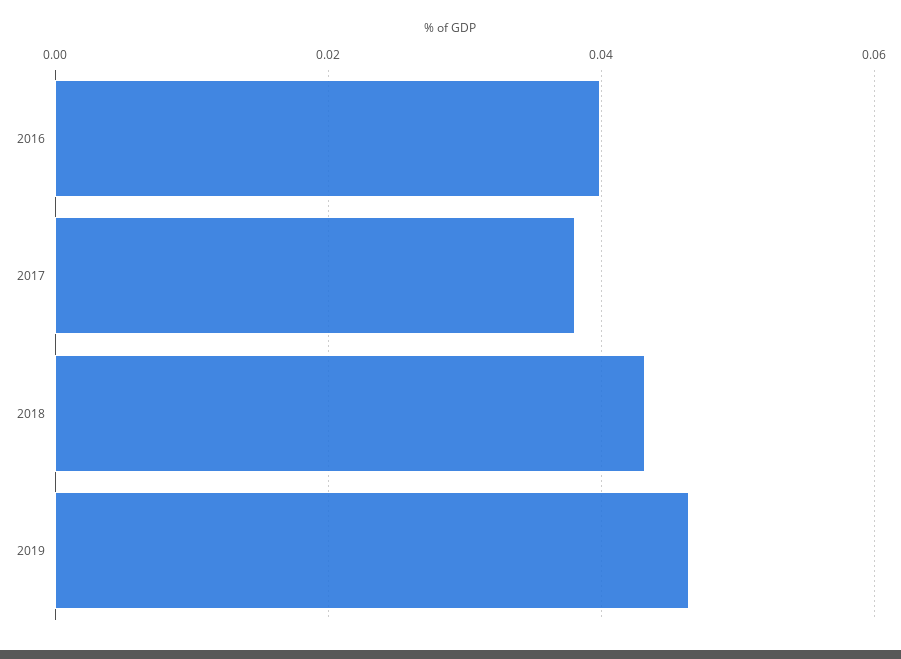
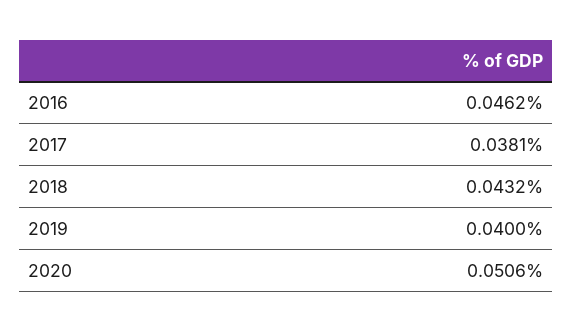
2016: 0.04 -> 0.0462
2019: 0.046 -> 0.04
2020: none -> 0.0506

